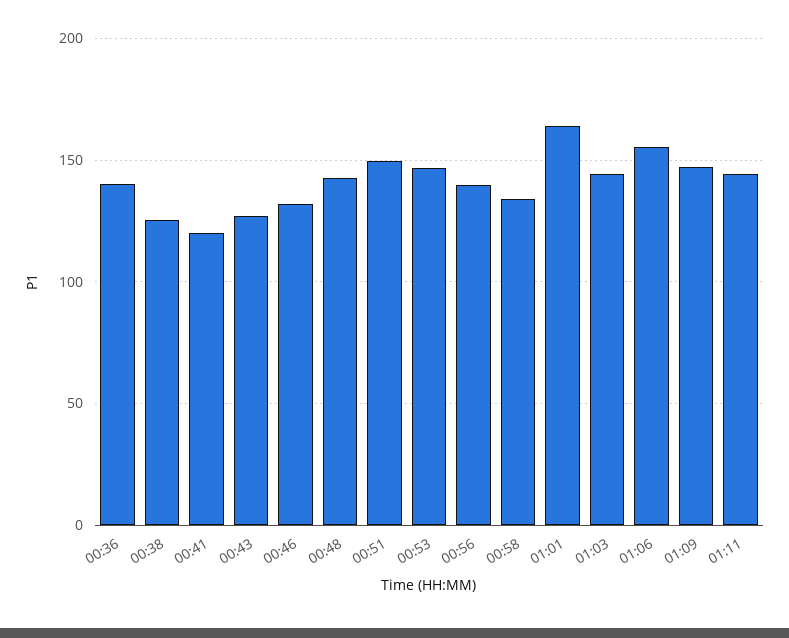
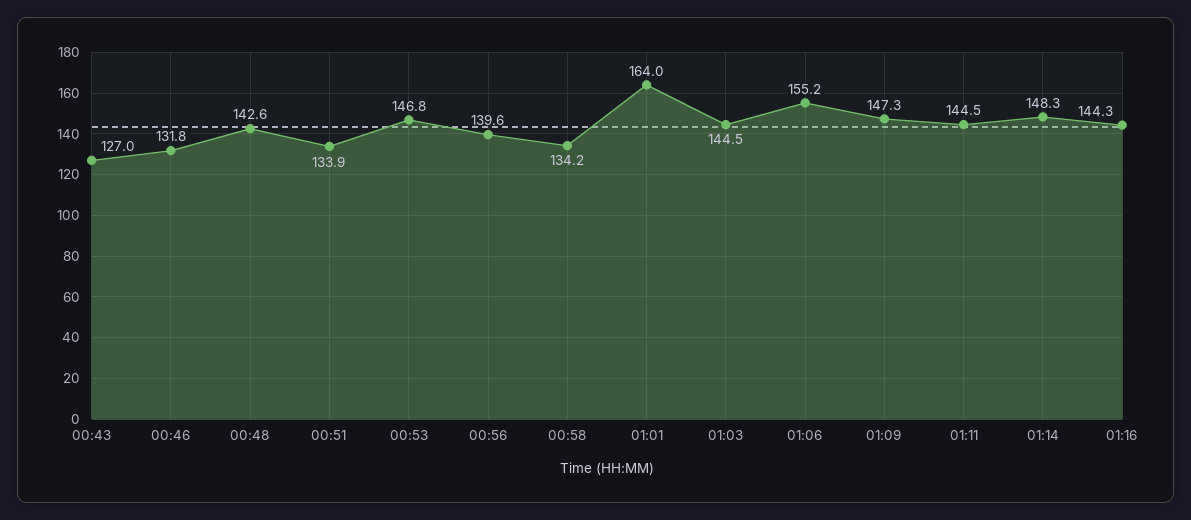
00:36: 140 -> none
00:38: 125 -> none
00:41: 120 -> none
00:51: 150 -> 133.9
01:14: none -> 148.3
01:16: none -> 144.3

